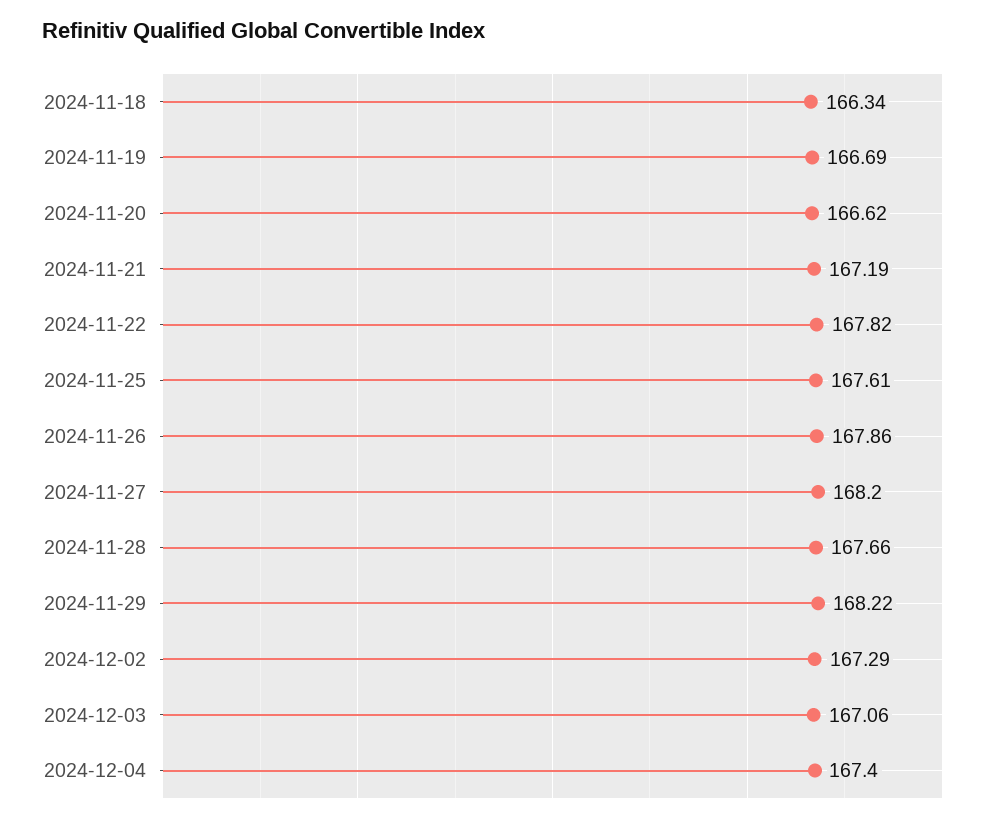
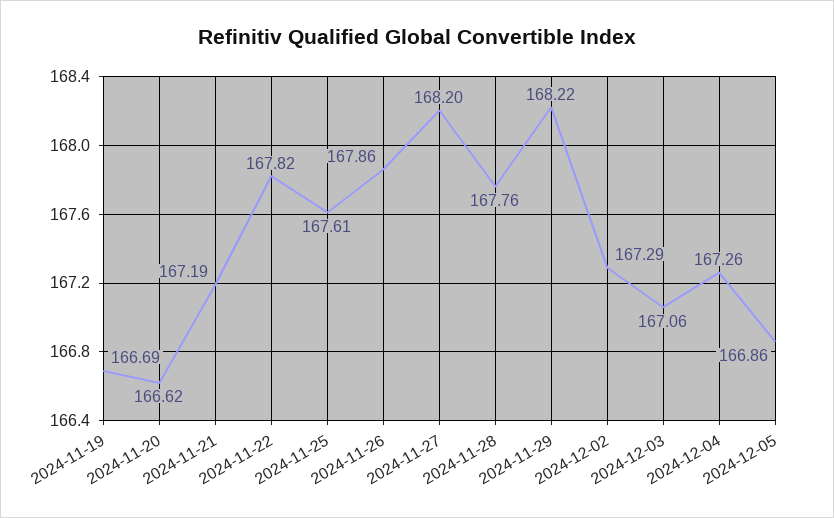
2024-11-18: 166.34 -> none
2024-11-28: 167.66 -> 167.76
2024-12-04: 167.4 -> 167.26
2024-12-05: none -> 166.86

